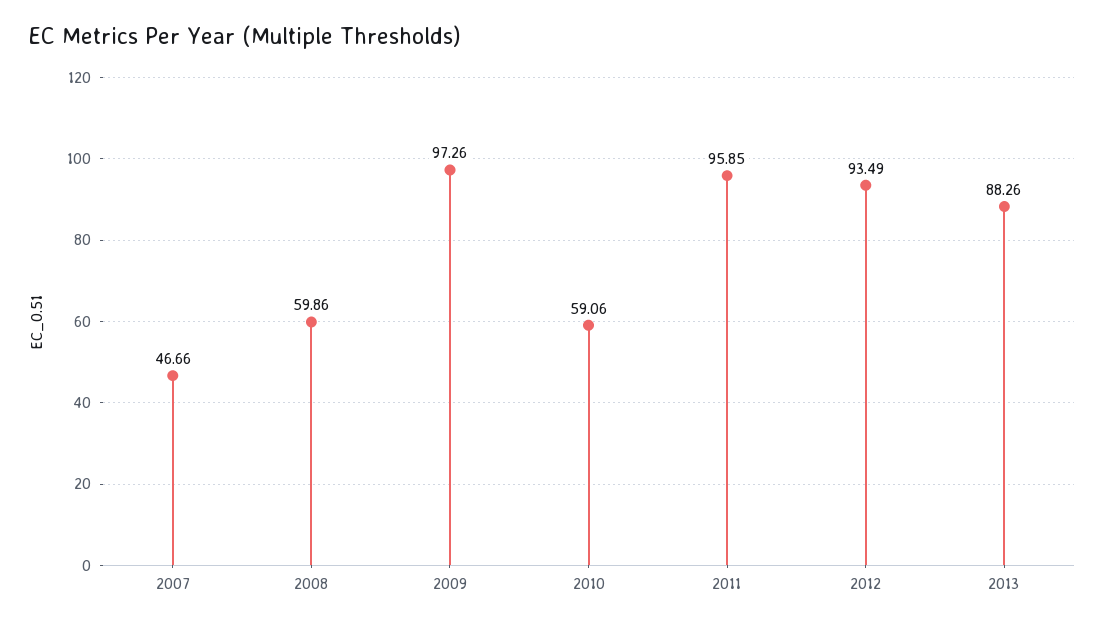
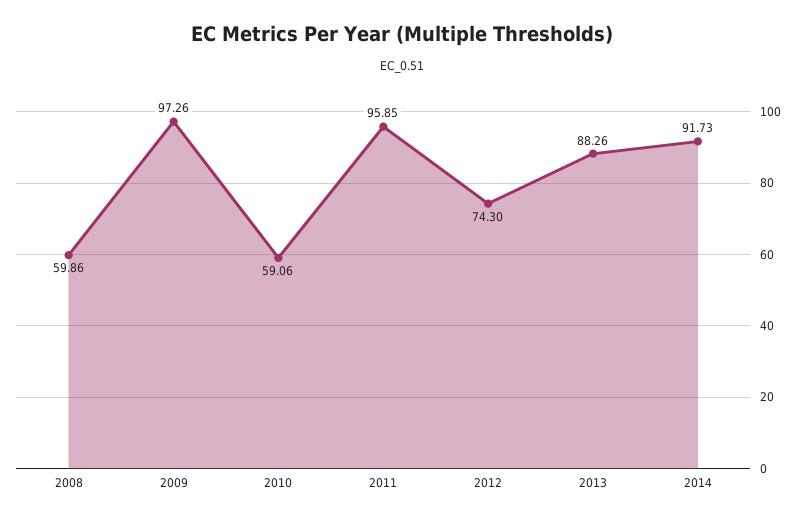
2007: 46.66 -> none
2012: 93.49 -> 74.3
2014: none -> 91.73

